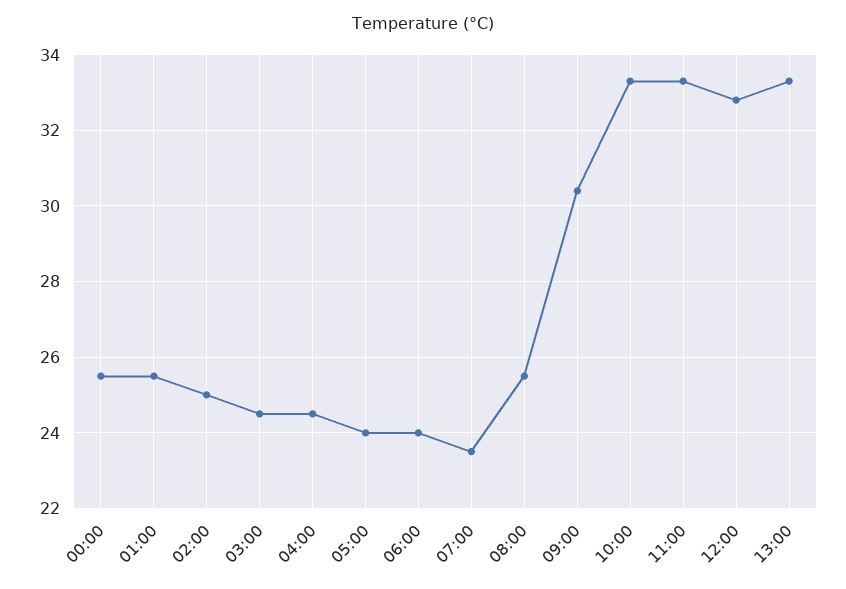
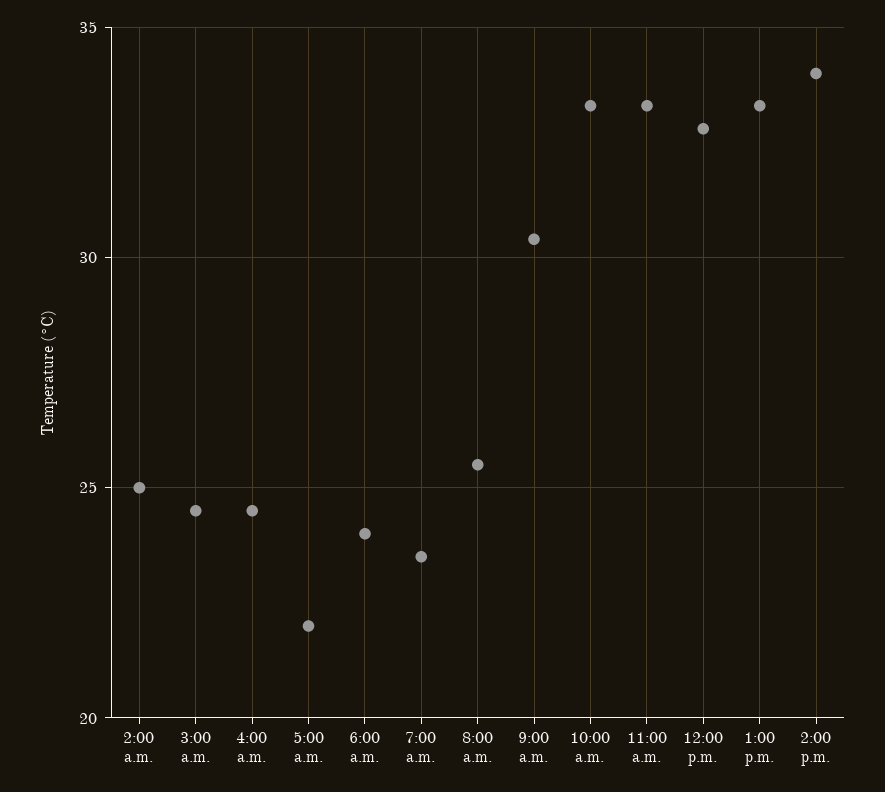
00:00: 25.5 -> none
01:00: 25.5 -> none
05:00: 24 -> 22
2:00 p.m.: none -> 34

